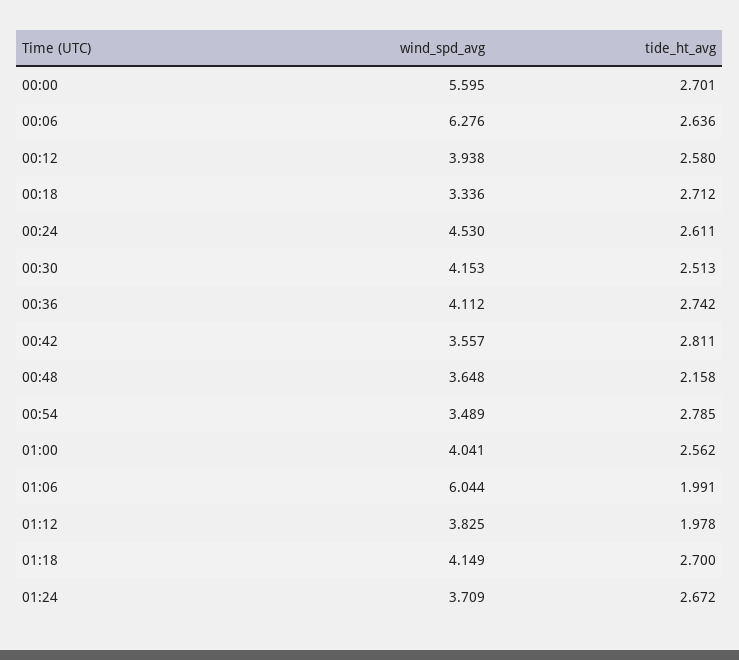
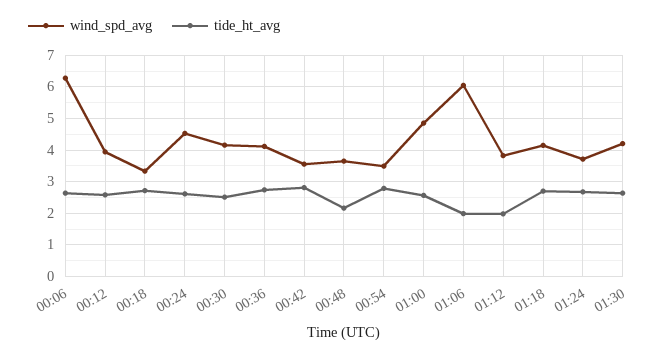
wind_spd_avg, 00:00: 5.595 -> none
tide_ht_avg, 00:00: 2.701 -> none
wind_spd_avg, 01:00: 4.041 -> 4.8
wind_spd_avg, 01:30: none -> 4.2
tide_ht_avg, 01:30: none -> 2.6

